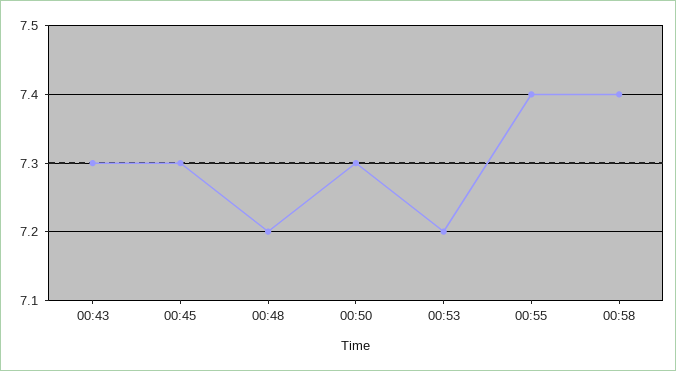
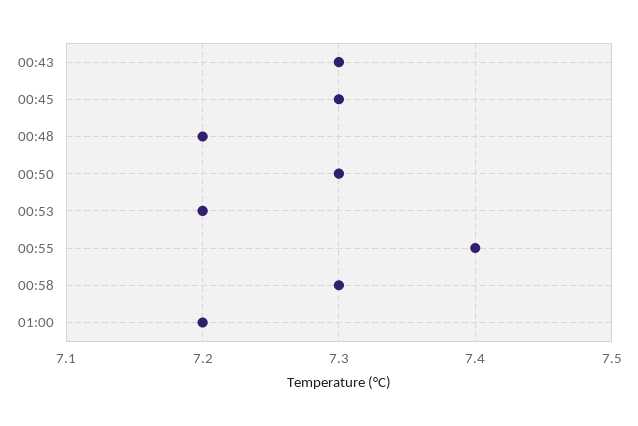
00:58: 7.4 -> 7.3
01:00: none -> 7.2

